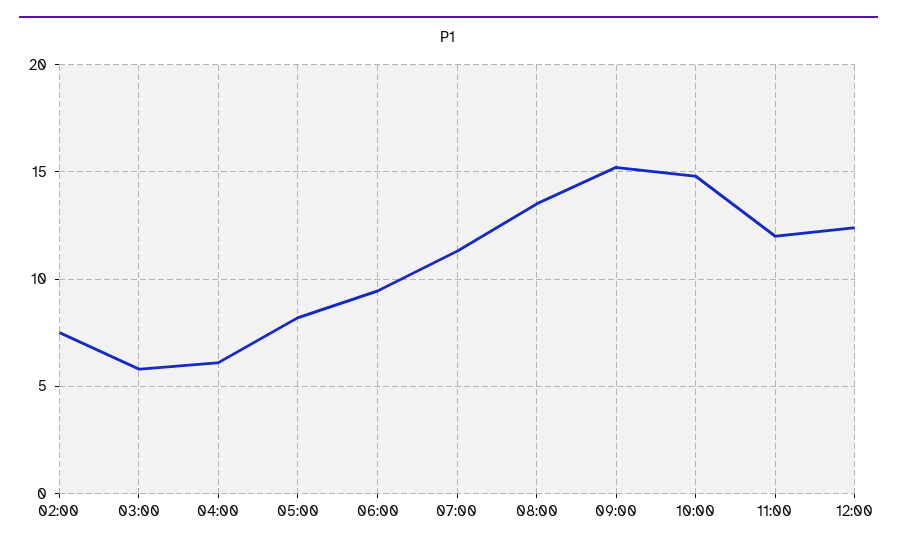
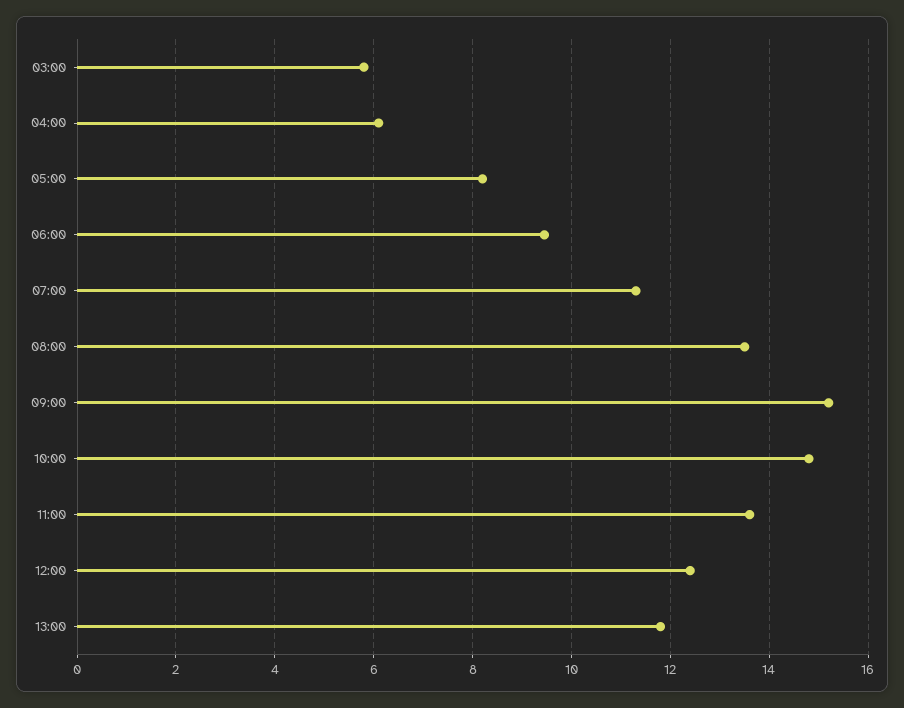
02:00: 7.5 -> none
11:00: 12 -> 13.6
13:00: none -> 11.8

